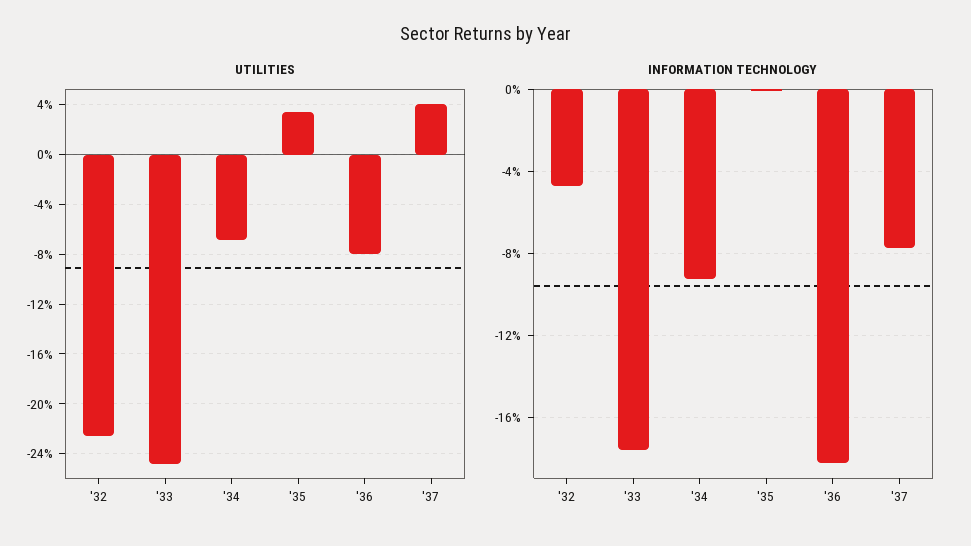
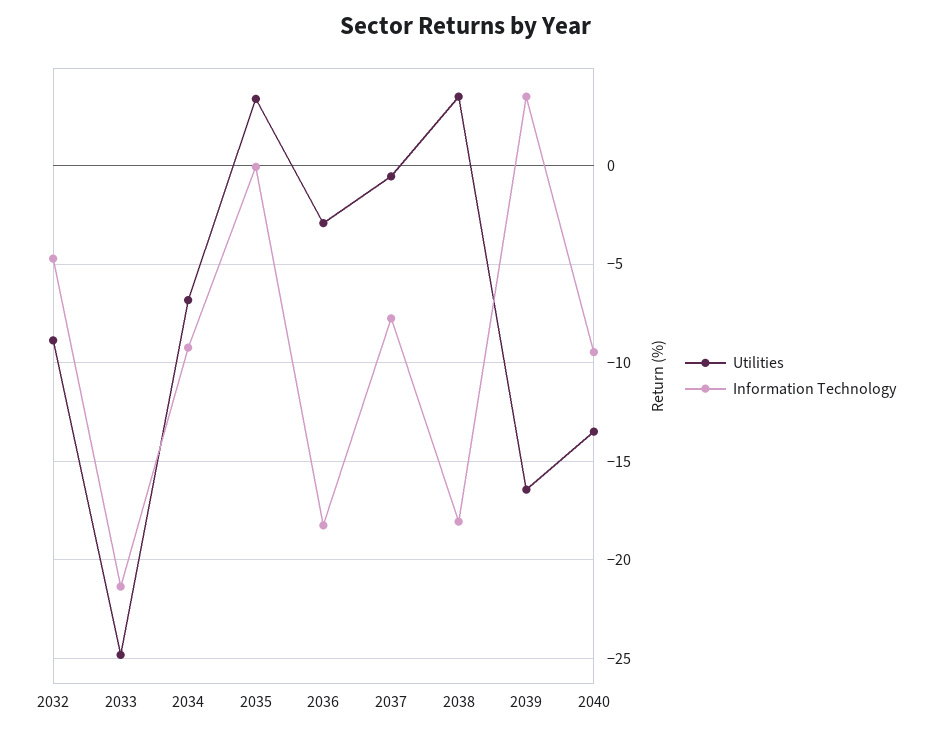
UTILITIES, '32: -22.5 -> -9
UTILITIES, '36: -8 -> -3
UTILITIES, '37: 4 -> -0.5
INFORMATION TECHNOLOGY, '33: -17.5 -> -21.5
UTILITIES, 2038: none -> 3.5
INFORMATION TECHNOLOGY, 2038: none -> -18
UTILITIES, 2039: none -> -16.5
INFORMATION TECHNOLOGY, 2039: none -> 3.5
UTILITIES, 2040: none -> -13.5
INFORMATION TECHNOLOGY, 2040: none -> -9.5

